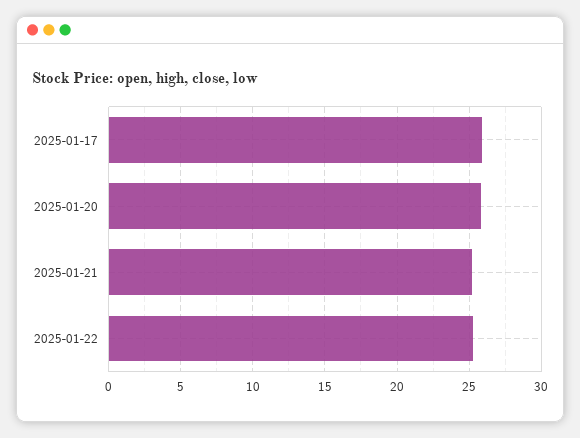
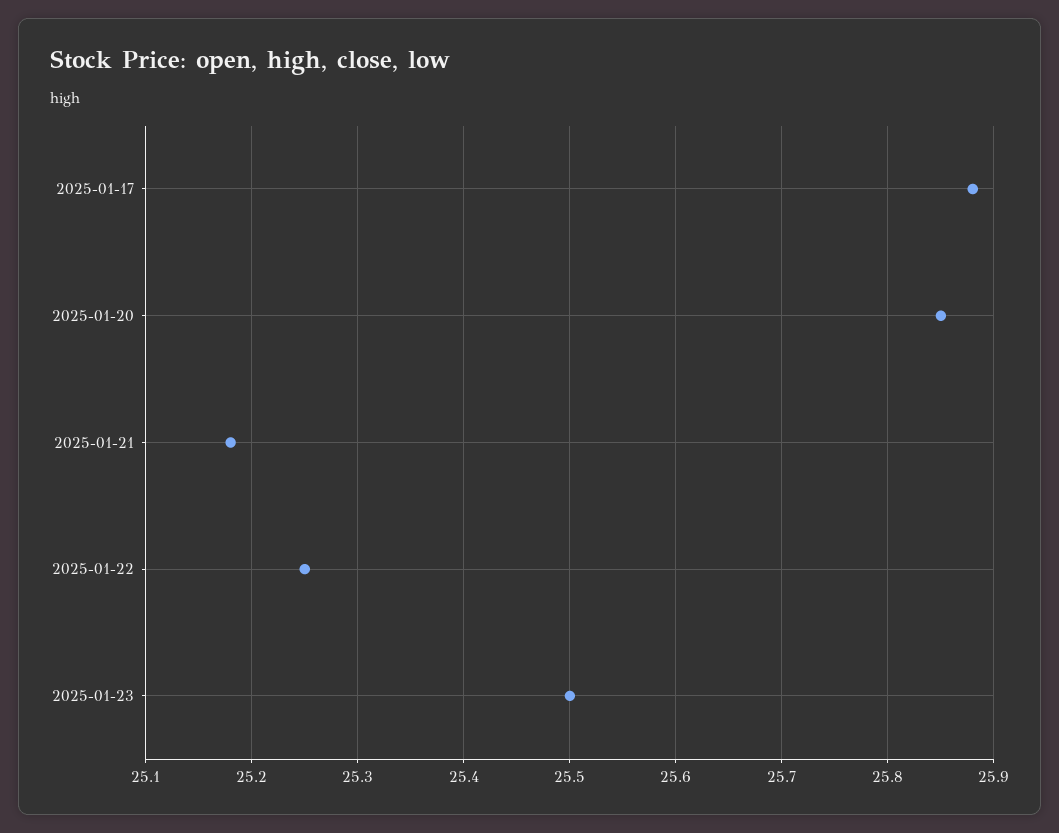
2025-01-23: none -> 25.5

